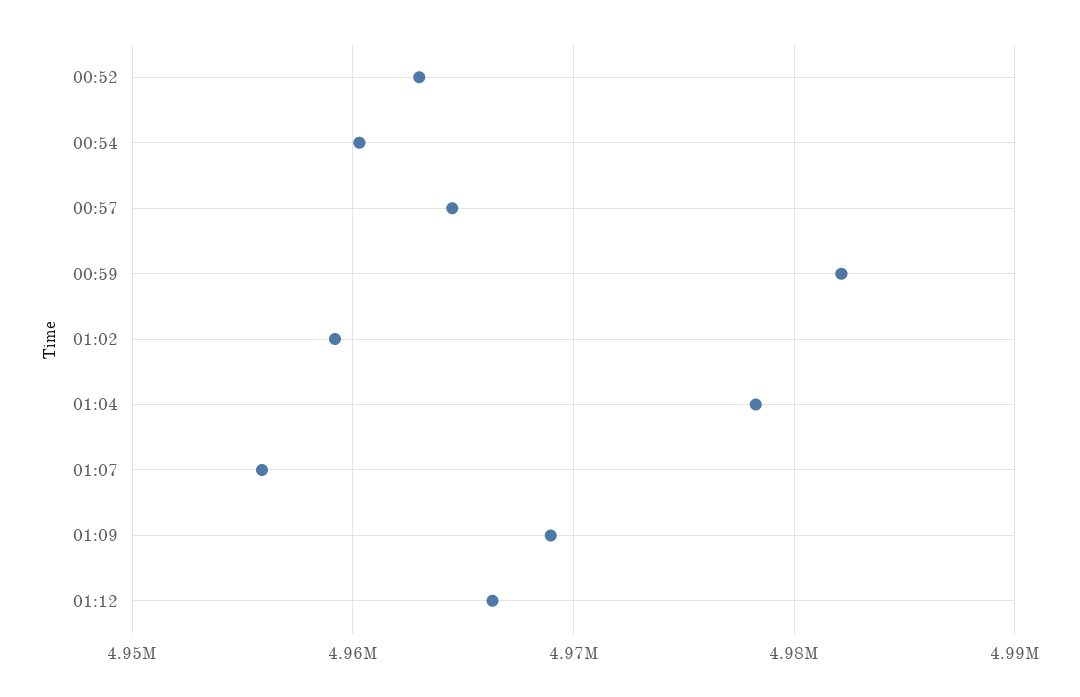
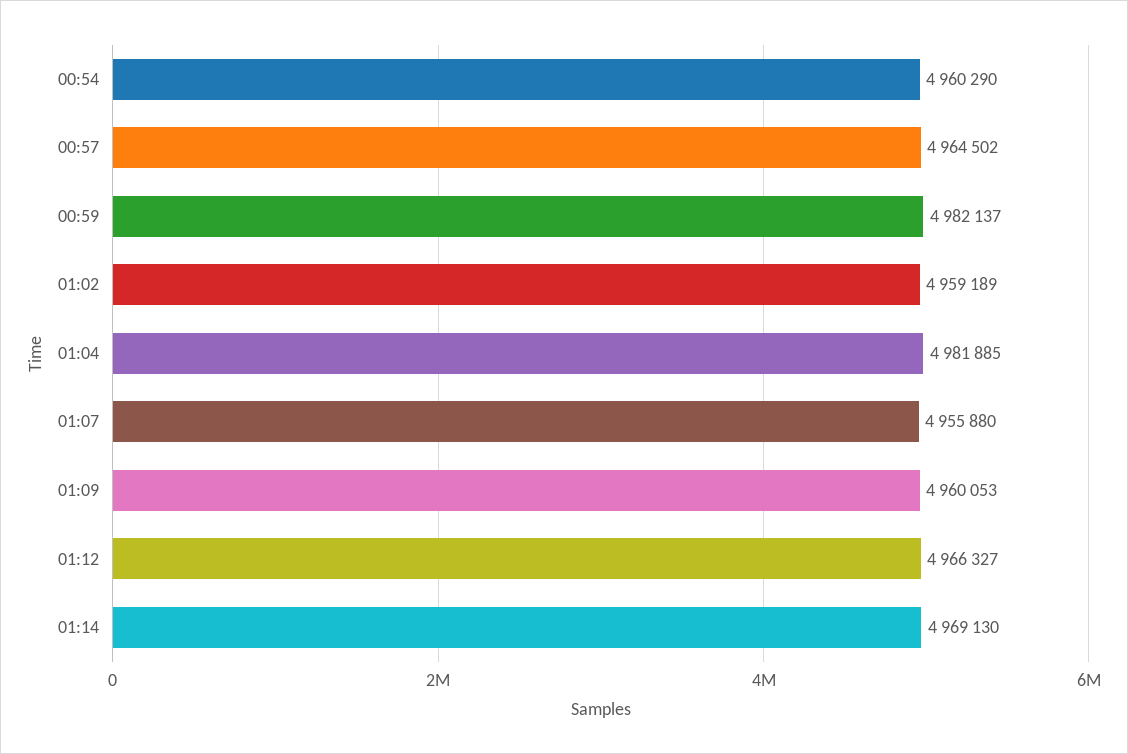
00:52: 4963000 -> none
01:04: 4978000 -> 4981885
01:09: 4969000 -> 4960053
01:14: none -> 4969130

